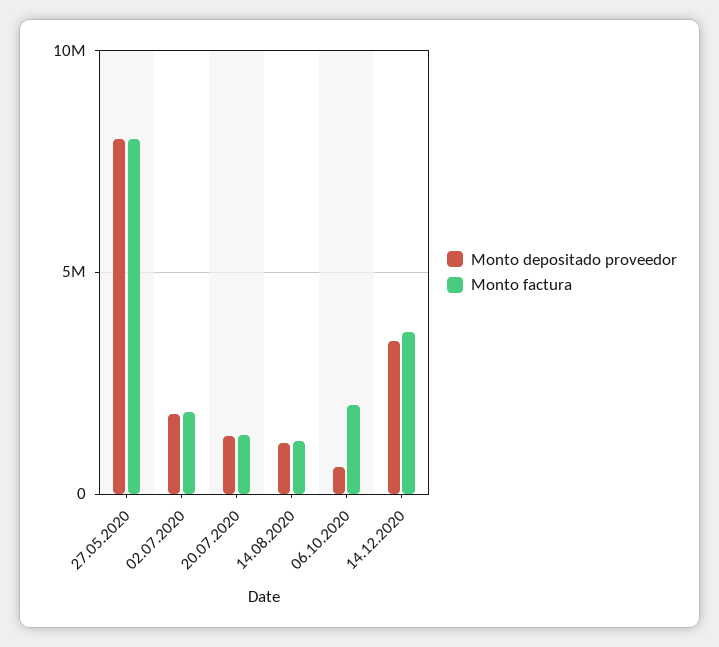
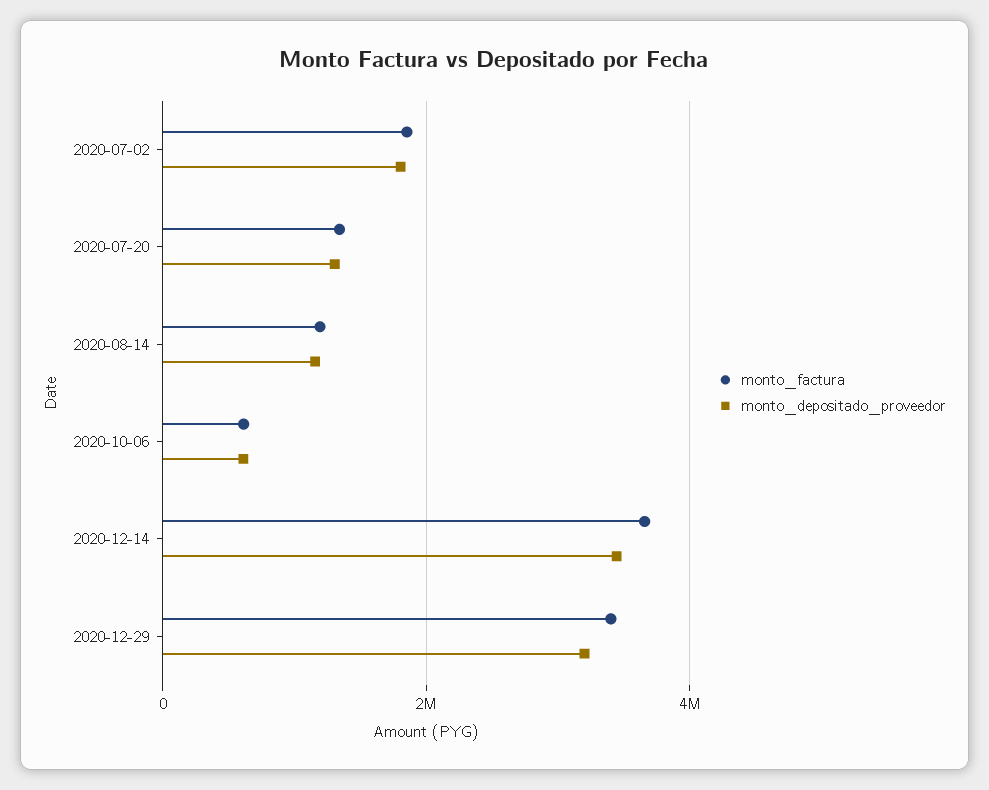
Monto depositado proveedor, 27.05.2020: 8000000 -> none
Monto factura, 27.05.2020: 8000000 -> none
Monto factura, 06.10.2020: 2000000 -> 600000
Monto factura, 2020-12-29: none -> 3400000
Monto depositado proveedor, 2020-12-29: none -> 3200000

